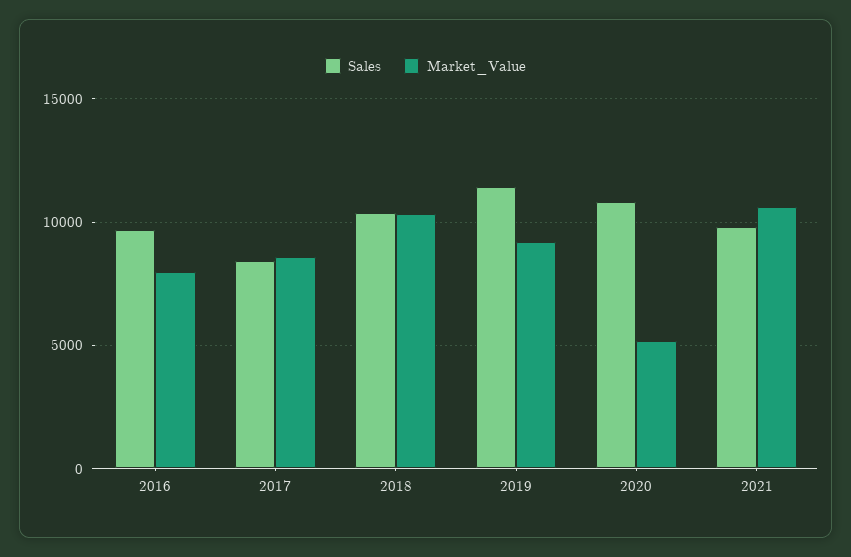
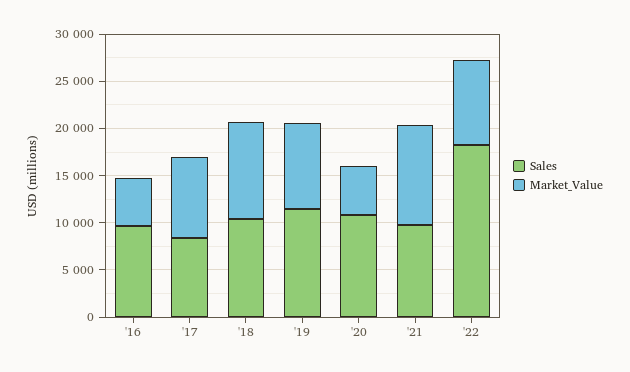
Market_Value, 2016: 8000 -> 5000
Sales, '22: none -> 18000
Market_Value, '22: none -> 9000

